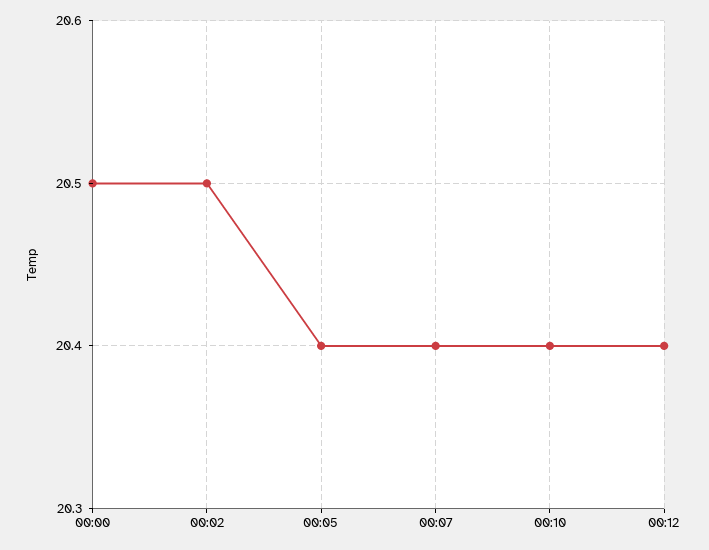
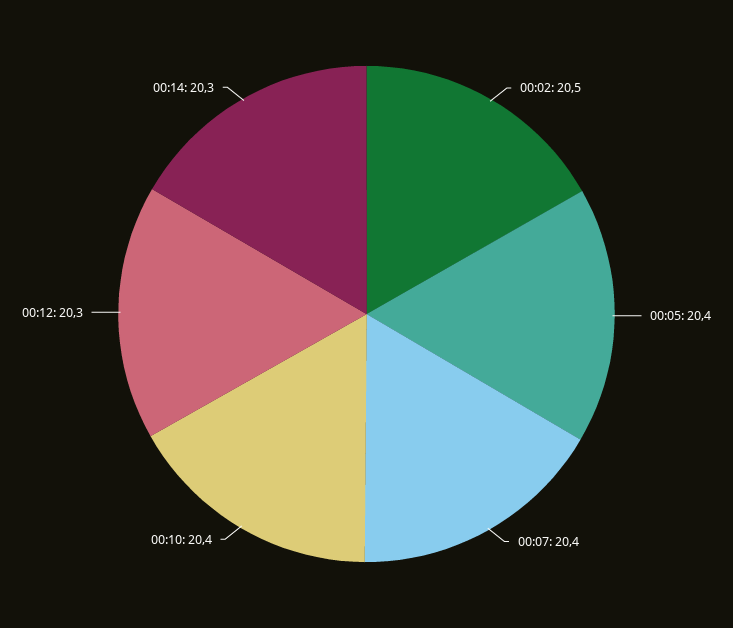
00:00: 20.5 -> none
00:12: 20.4 -> 20.3
00:14: none -> 20.3

